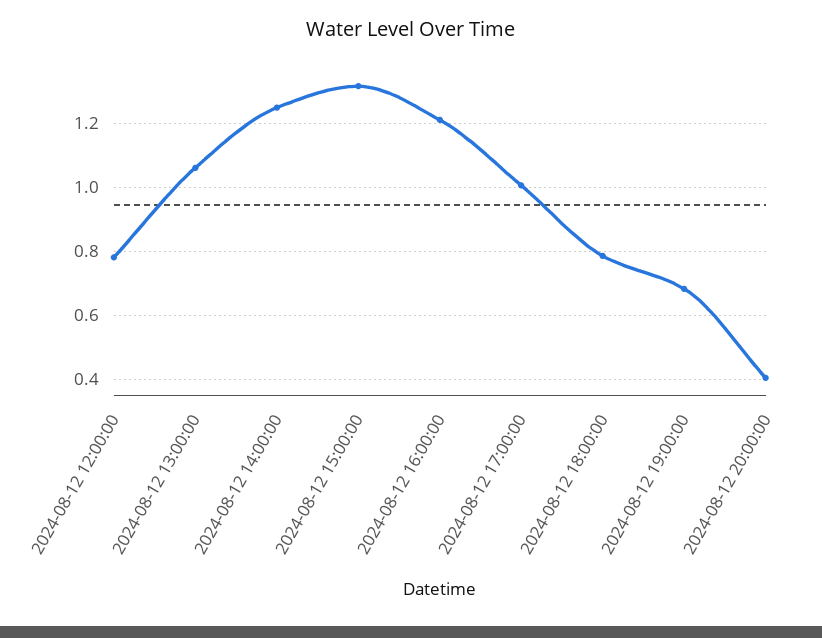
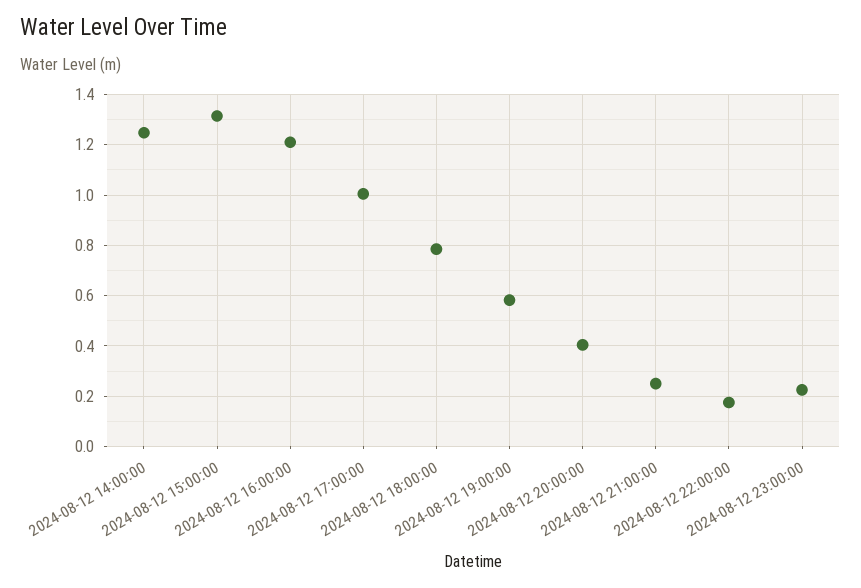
2024-08-12 12:00:00: 0.78 -> none
2024-08-12 13:00:00: 1.06 -> none
2024-08-12 19:00:00: 0.68 -> 0.575
2024-08-12 21:00:00: none -> 0.25
2024-08-12 22:00:00: none -> 0.175
2024-08-12 23:00:00: none -> 0.225

